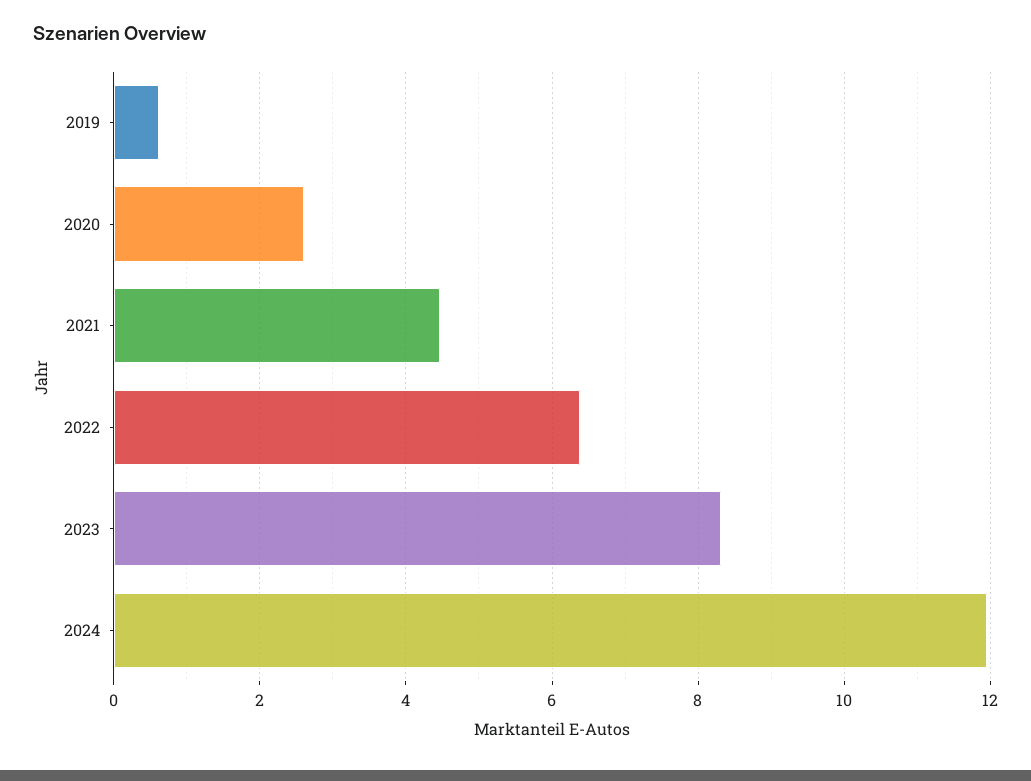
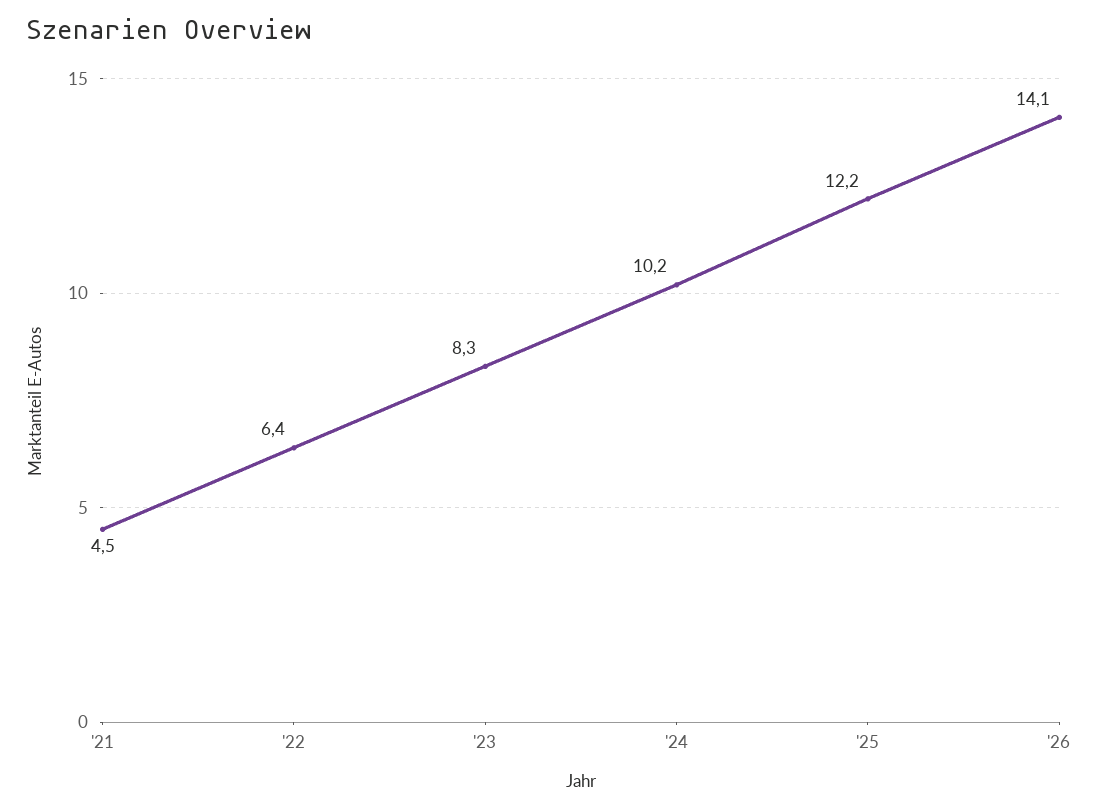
2019: 0.6 -> none
2020: 2.6 -> none
2024: 12 -> 10.2
'25: none -> 12.2
'26: none -> 14.1

